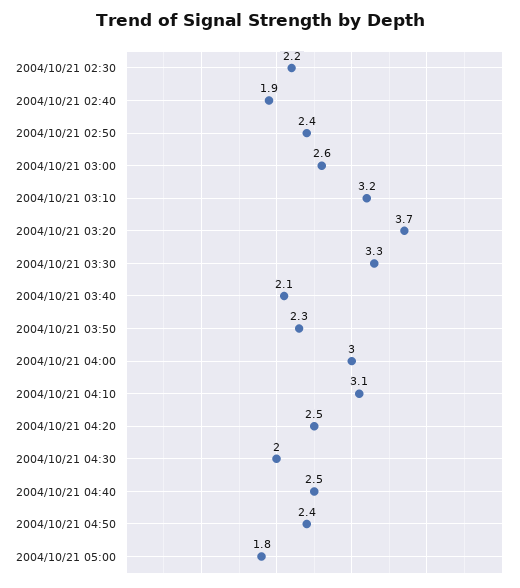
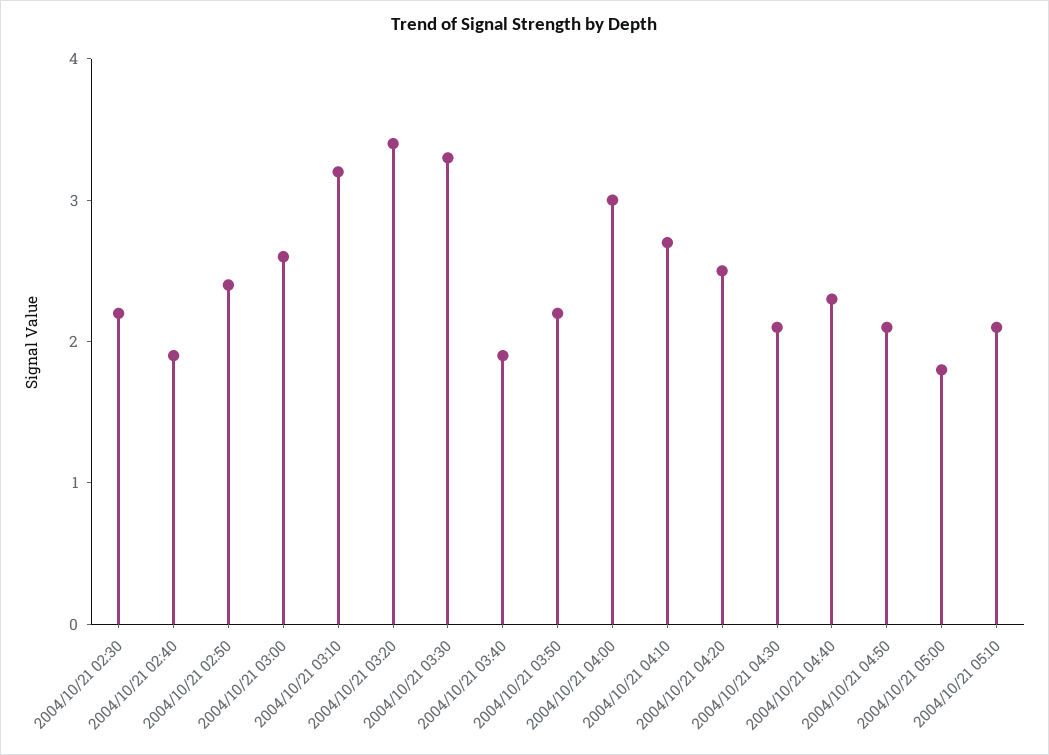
2004/10/21 03:20: 3.7 -> 3.4
2004/10/21 03:40: 2.1 -> 1.9
2004/10/21 03:50: 2.3 -> 2.2
2004/10/21 04:10: 3.1 -> 2.7
2004/10/21 04:30: 2 -> 2.1
2004/10/21 04:40: 2.5 -> 2.3
2004/10/21 04:50: 2.4 -> 2.1
2004/10/21 05:10: none -> 2.1

